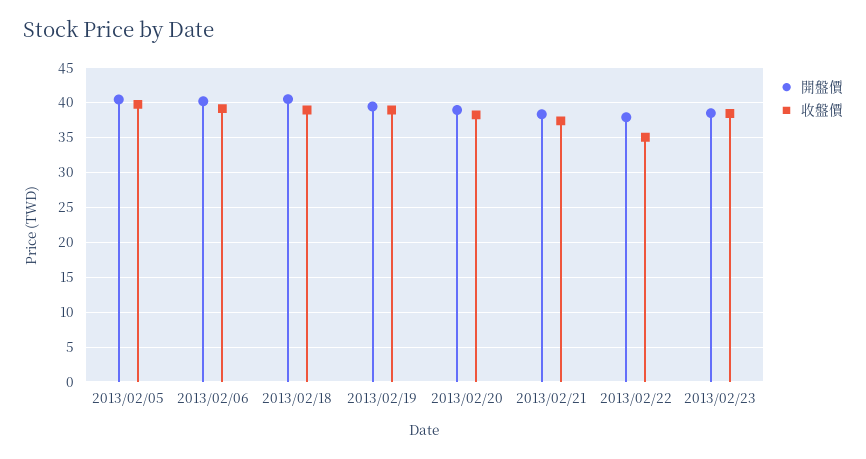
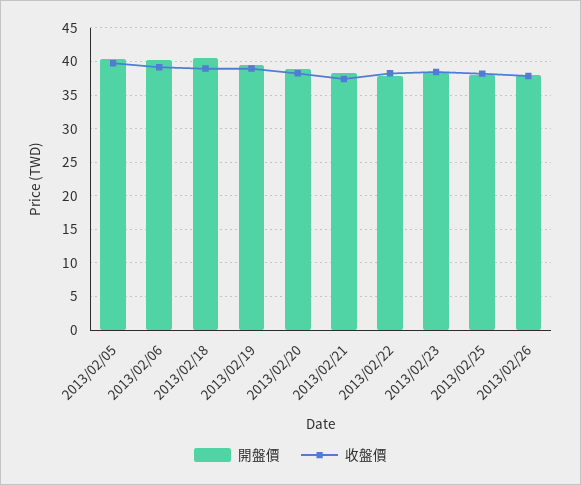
收盤價, 2013/02/22: 35 -> 38
開盤價, 2013/02/25: none -> 38
收盤價, 2013/02/25: none -> 38
開盤價, 2013/02/26: none -> 38
收盤價, 2013/02/26: none -> 38

